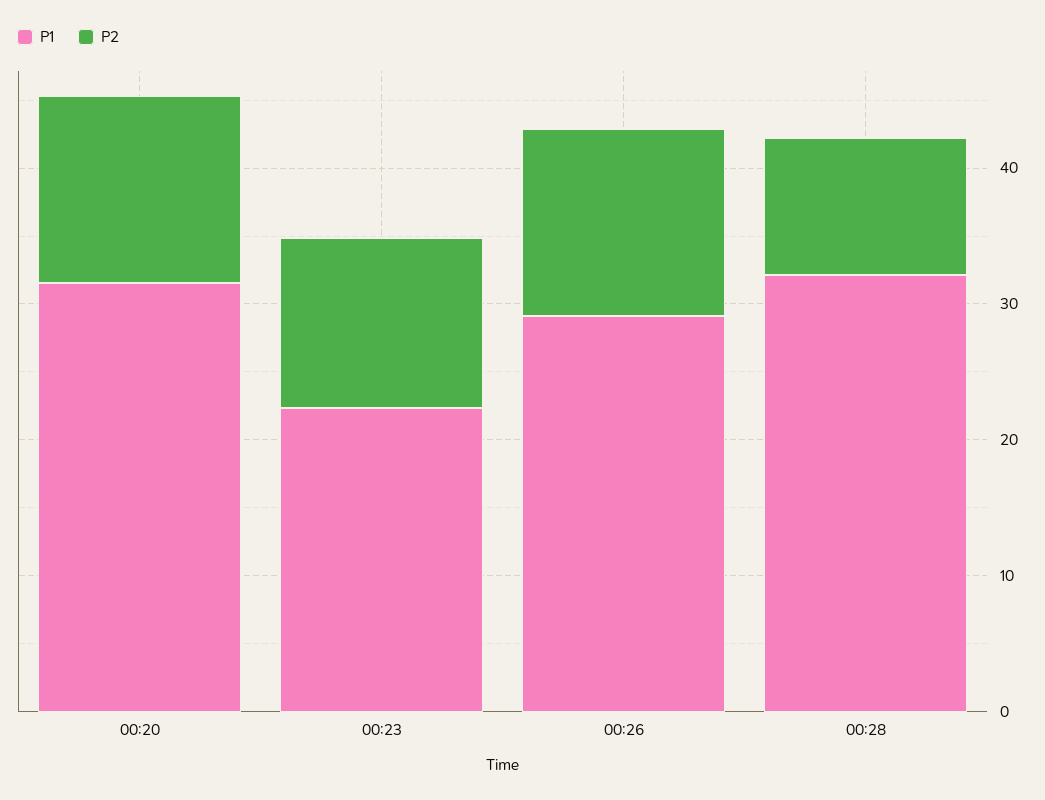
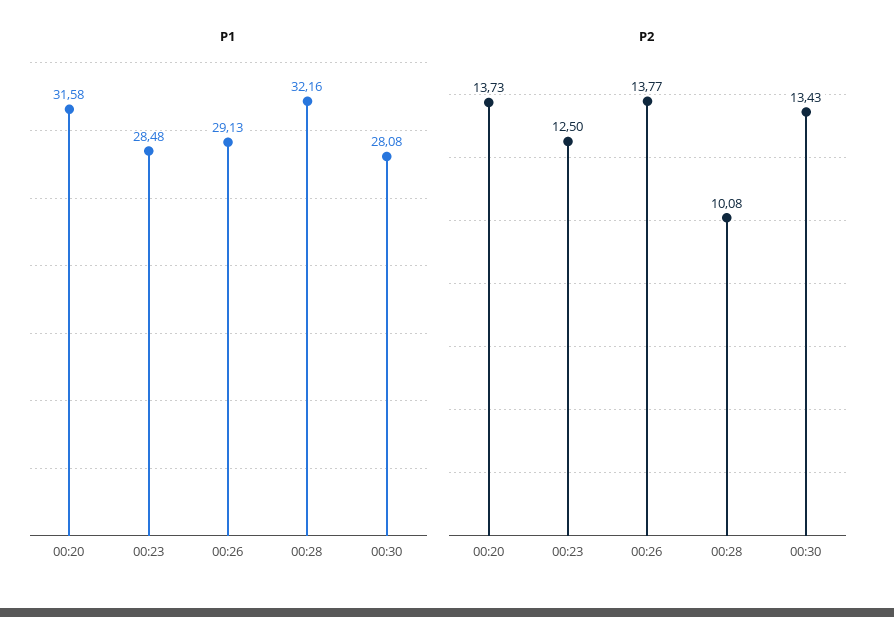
P1, 00:23: 22 -> 28.48
P1, 00:30: none -> 28.08
P2, 00:30: none -> 13.43

